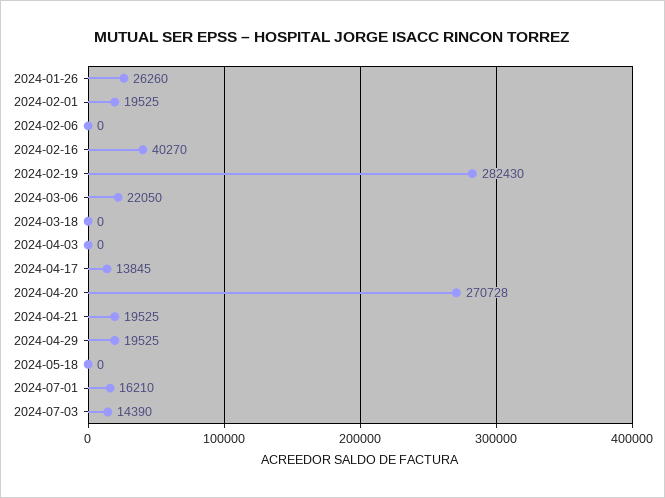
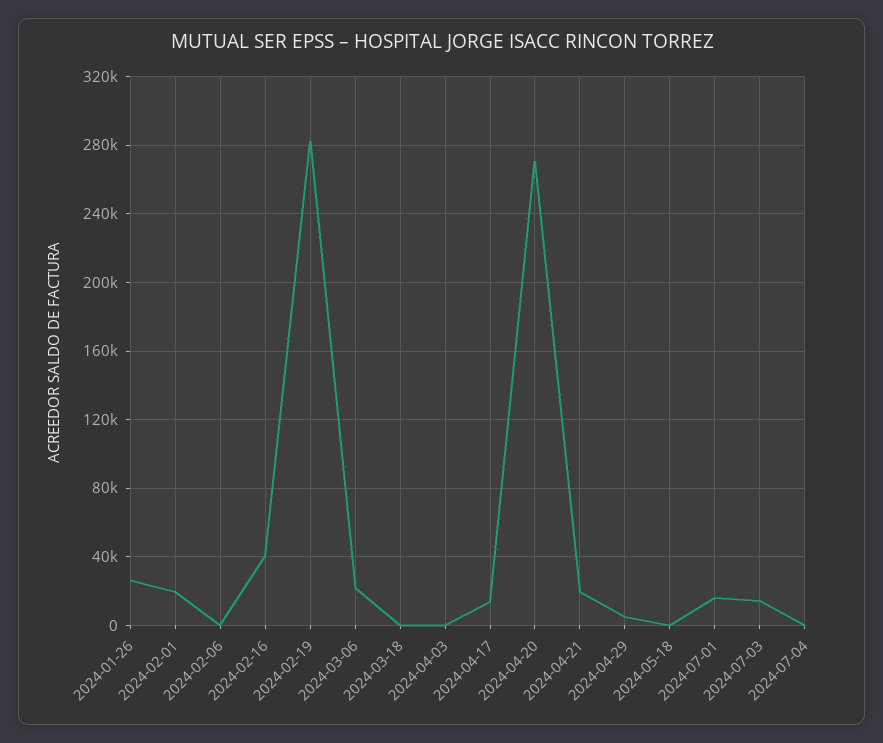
2024-04-29: 19525 -> 5000
2024-07-04: none -> 0

